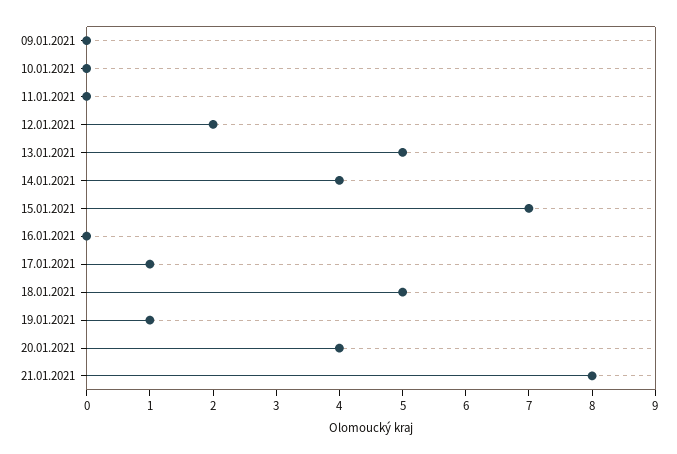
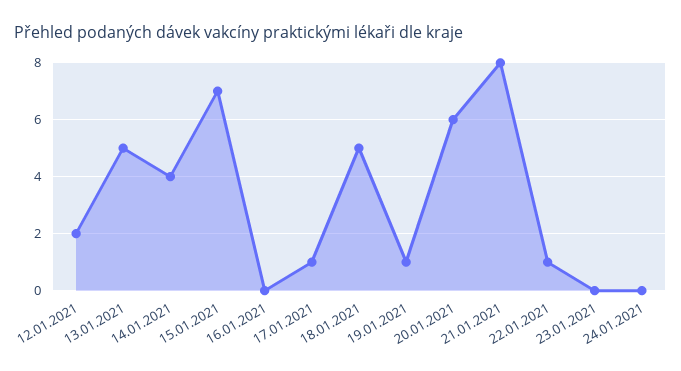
09.01.2021: 0 -> none
10.01.2021: 0 -> none
11.01.2021: 0 -> none
20.01.2021: 4 -> 6
22.01.2021: none -> 1
23.01.2021: none -> 0
24.01.2021: none -> 0

